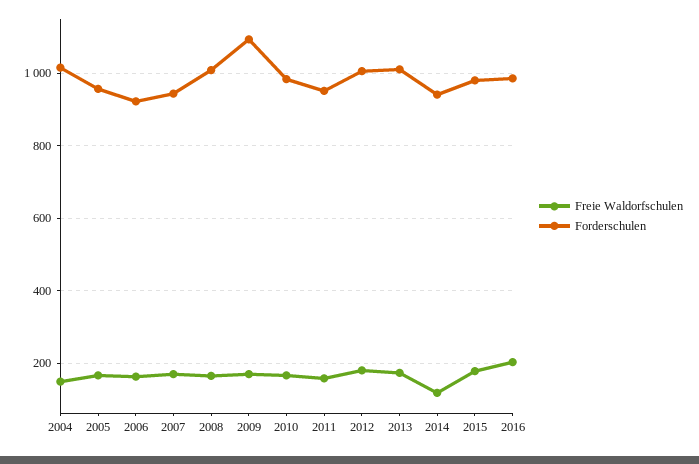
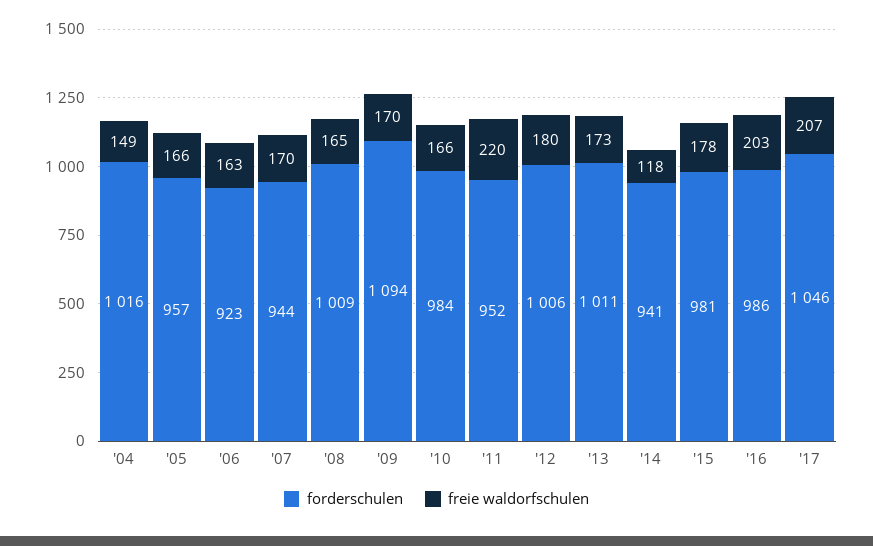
Freie Waldorfschulen, 2011: 160 -> 220
Forderschulen, '17: none -> 1046
Freie Waldorfschulen, '17: none -> 207

